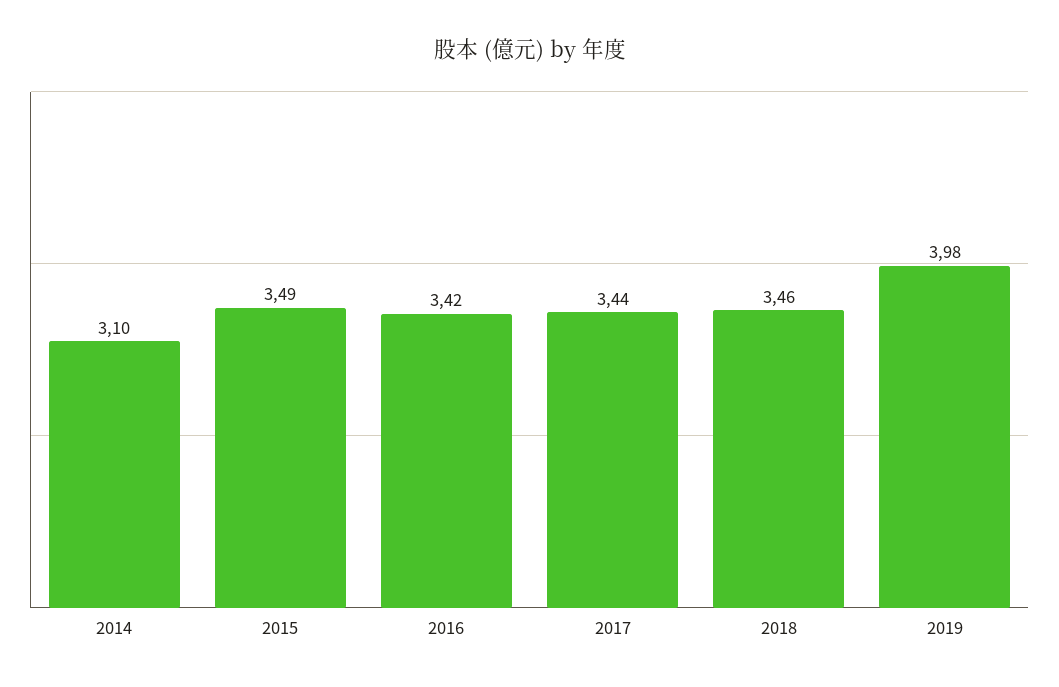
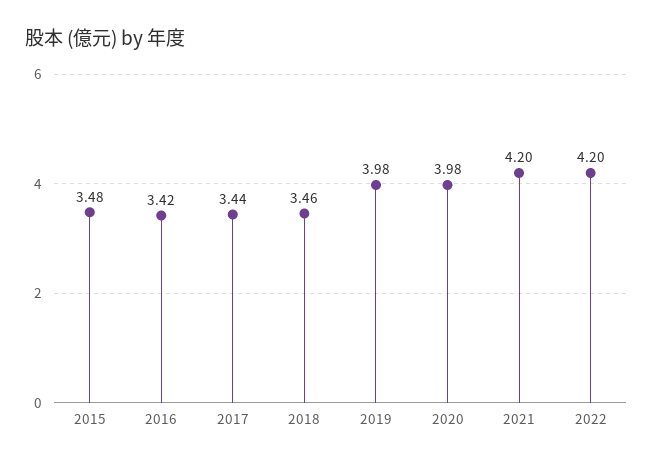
2014: 3.1 -> none
2015: 3.49 -> 3.48
2020: none -> 3.98
2021: none -> 4.2
2022: none -> 4.2

